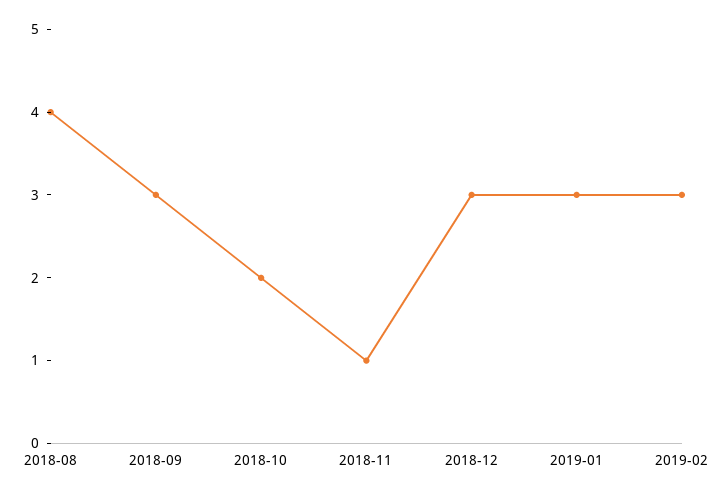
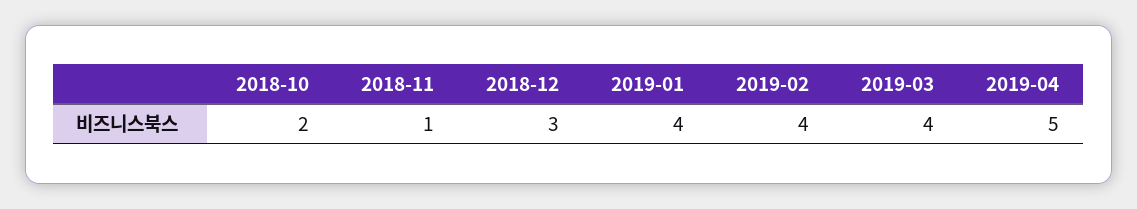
2018-08: 4 -> none
2018-09: 3 -> none
2019-01: 3 -> 4
2019-02: 3 -> 4
2019-03: none -> 4
2019-04: none -> 5

